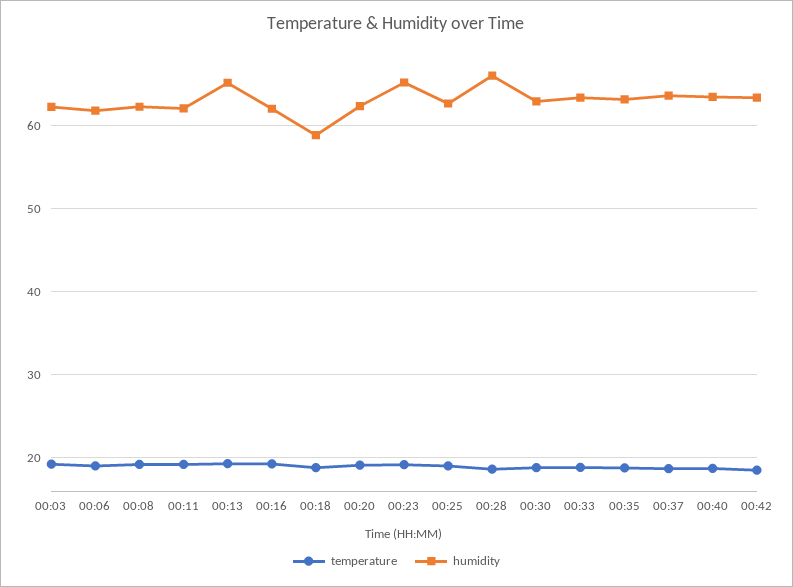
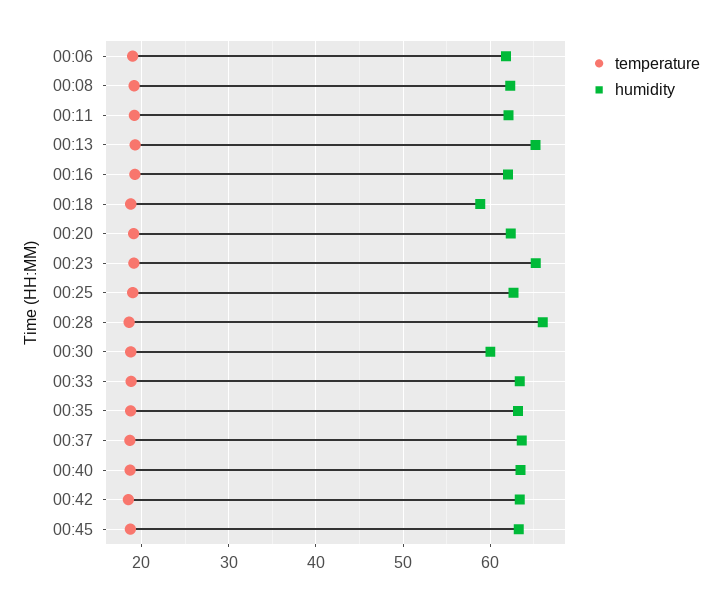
temperature, 00:03: 19 -> none
humidity, 00:03: 62 -> none
humidity, 00:30: 63 -> 60
temperature, 00:45: none -> 19
humidity, 00:45: none -> 63

